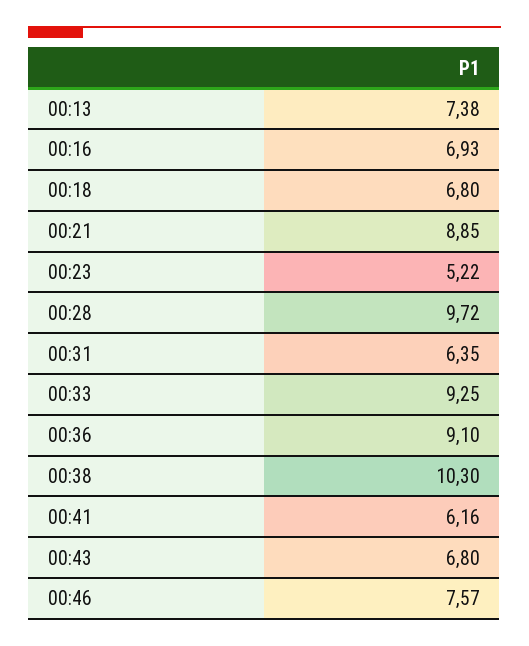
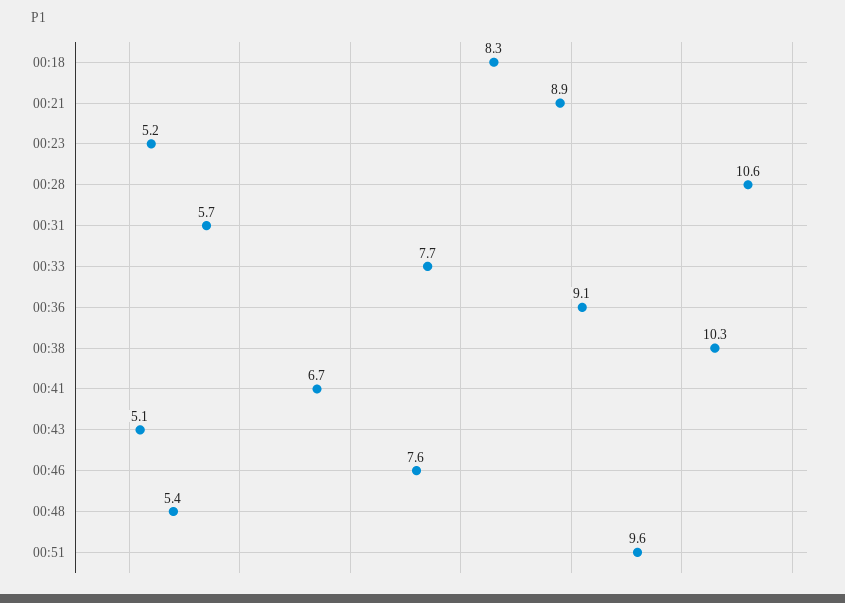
00:13: 7.38 -> none
00:16: 6.93 -> none
00:18: 6.8 -> 8.3
00:28: 9.72 -> 10.6
00:31: 6.35 -> 5.7
00:33: 9.25 -> 7.7
00:41: 6.16 -> 6.7
00:43: 6.8 -> 5.1
00:48: none -> 5.4
00:51: none -> 9.6

